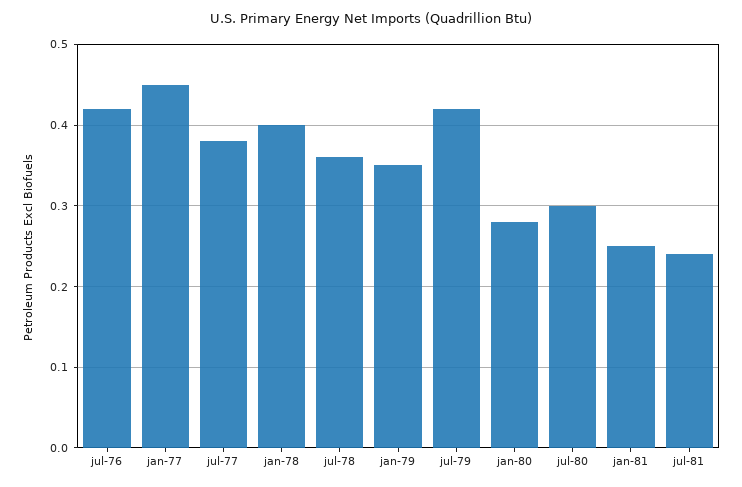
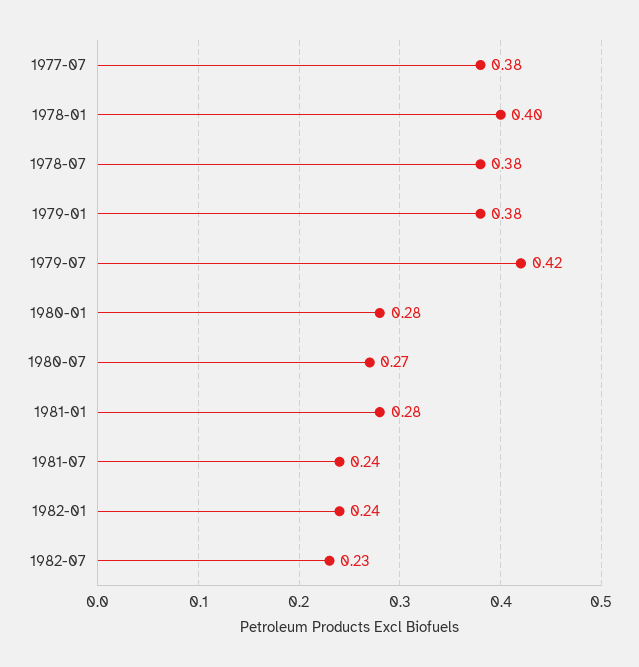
jul-76: 0.42 -> none
jan-77: 0.45 -> none
jul-78: 0.36 -> 0.38
jan-79: 0.35 -> 0.38
jul-80: 0.3 -> 0.27
jan-81: 0.25 -> 0.28
1982-01: none -> 0.24
1982-07: none -> 0.23

